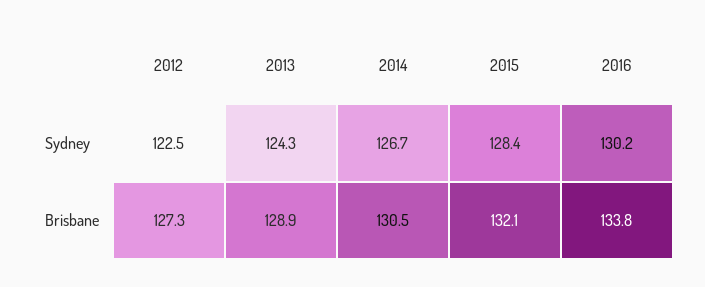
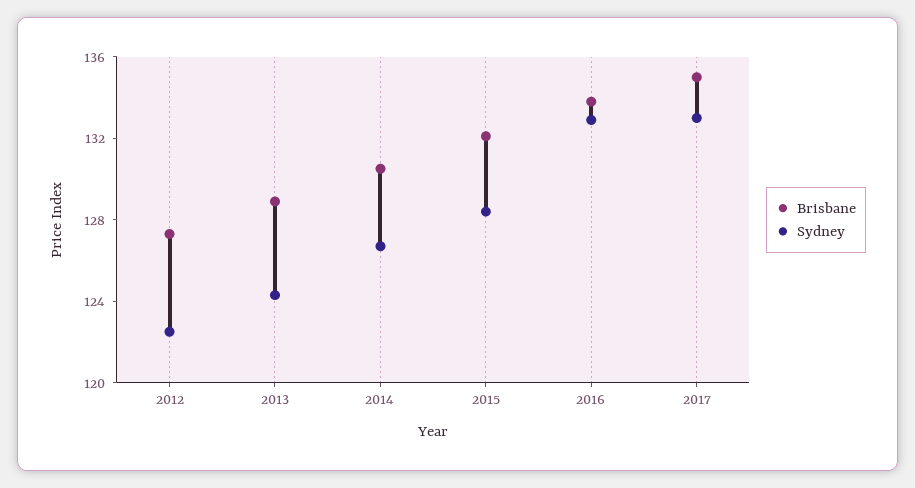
Sydney, 2016: 130.2 -> 133
Brisbane, 2017: none -> 135
Sydney, 2017: none -> 133

